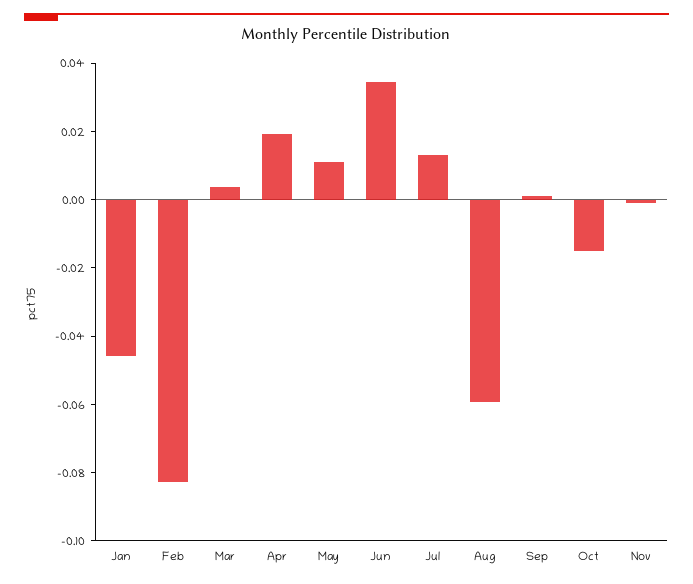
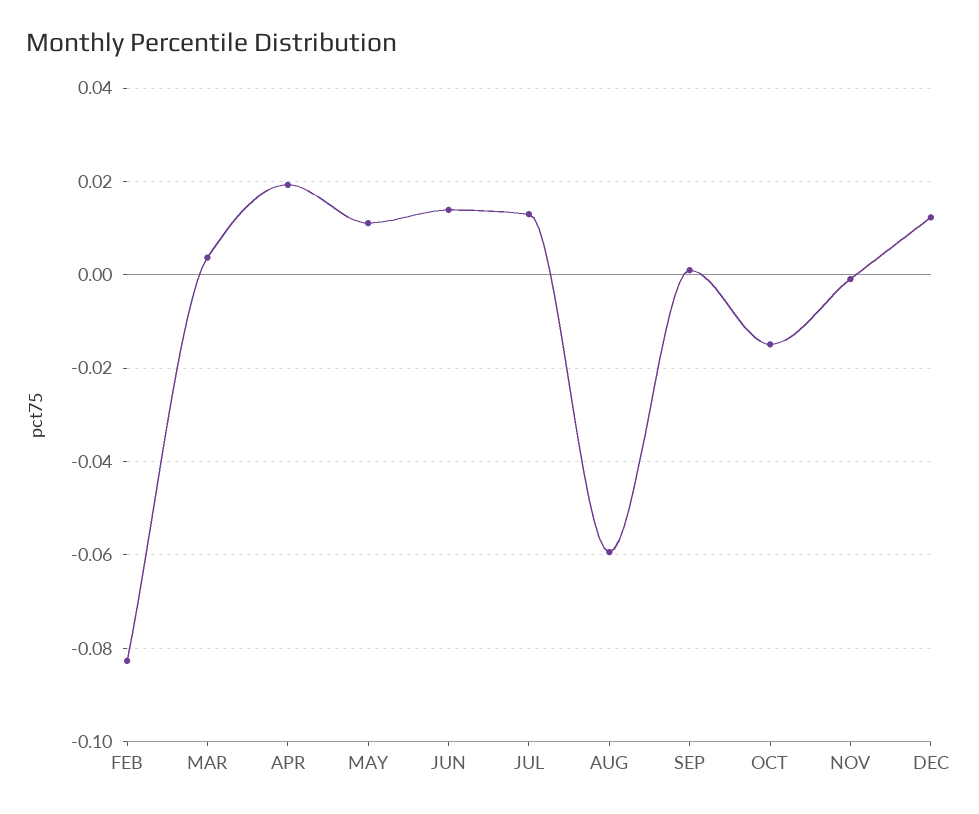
Jan: -0.045 -> none
Jun: 0.035 -> 0.014
DEC: none -> 0.012

